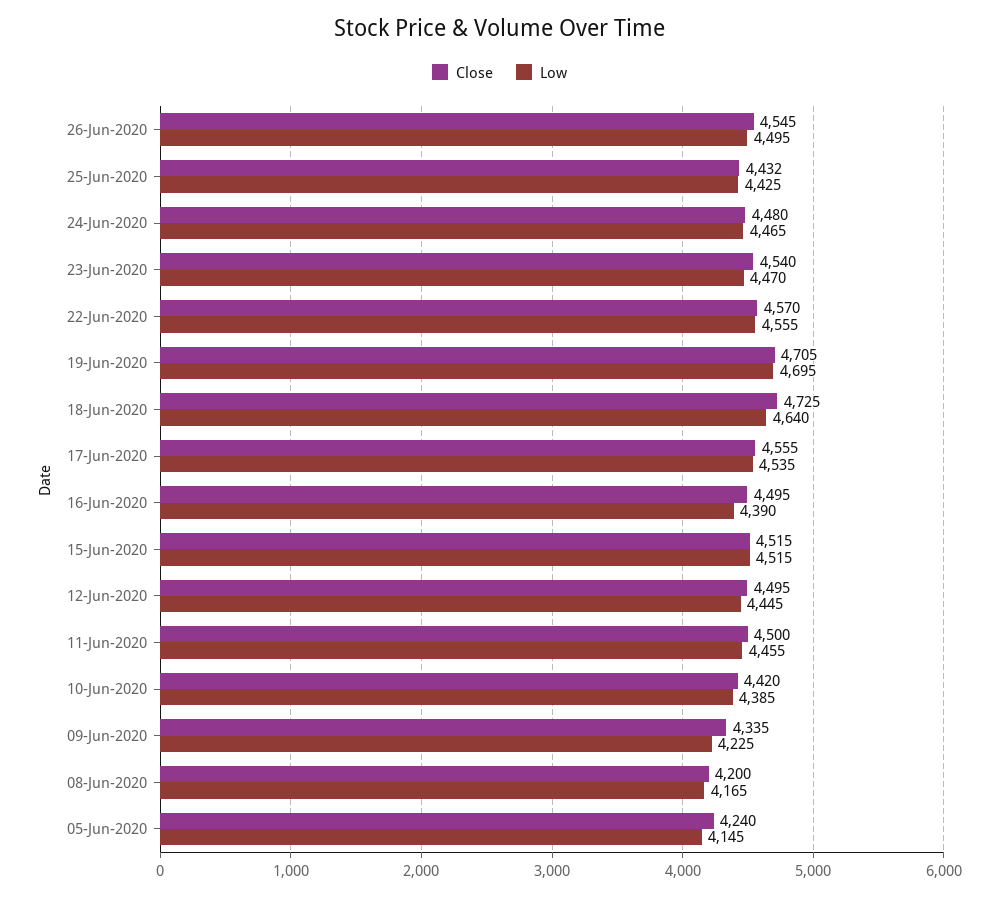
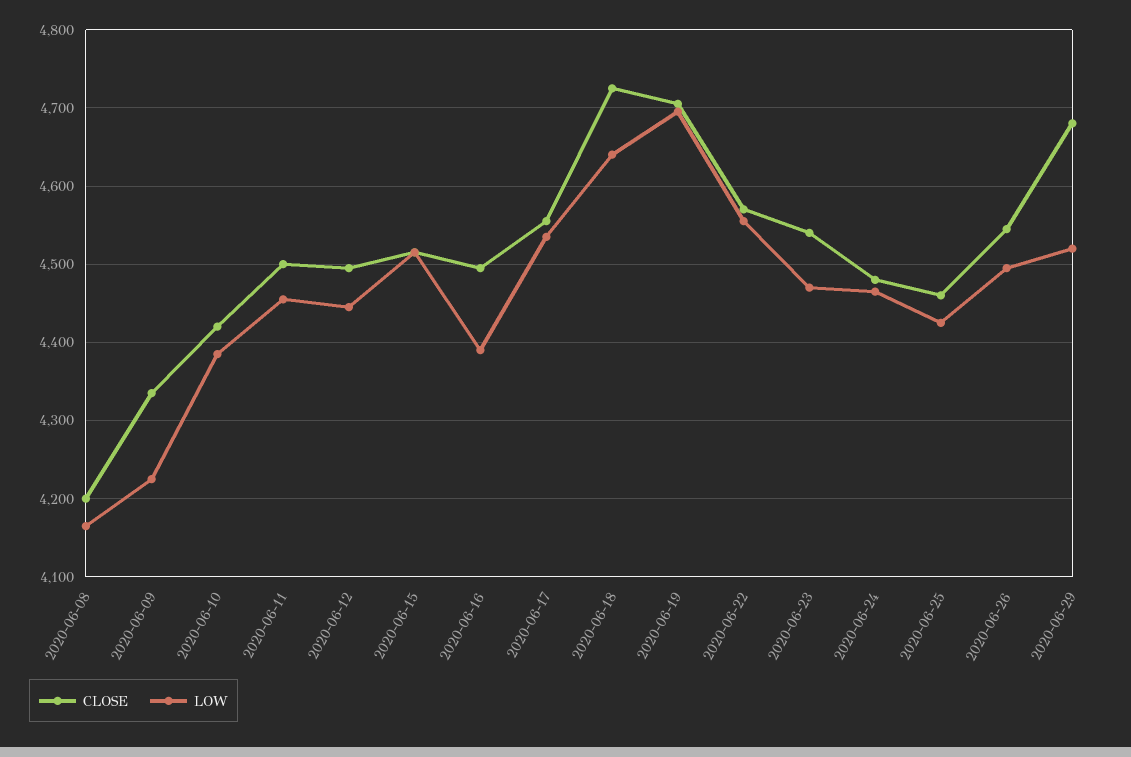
Close, 25-Jun-2020: 4432 -> 4460
Close, 05-Jun-2020: 4240 -> none
Low, 05-Jun-2020: 4145 -> none
Close, 2020-06-29: none -> 4680
Low, 2020-06-29: none -> 4520

